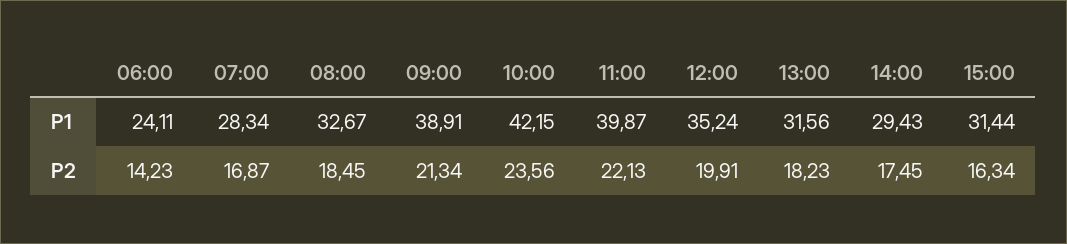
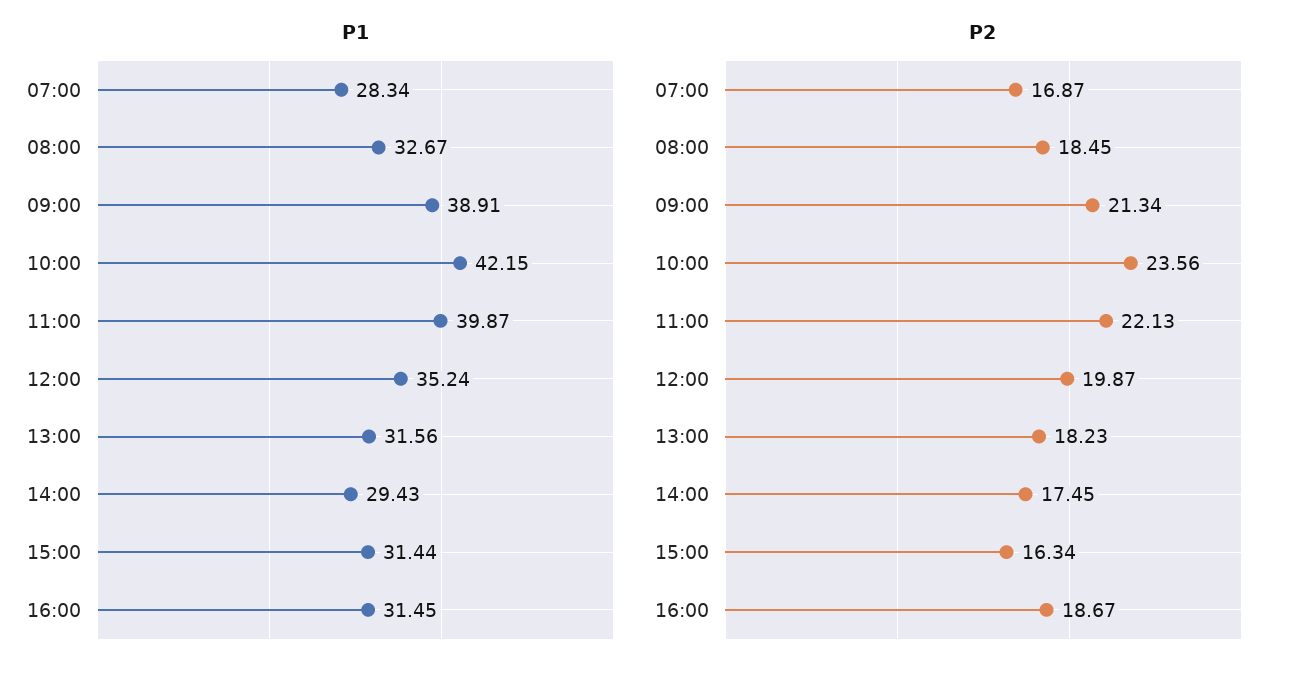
P1, 06:00: 24.11 -> none
P2, 06:00: 14.23 -> none
P2, 12:00: 19.91 -> 19.87
P1, 16:00: none -> 31.45
P2, 16:00: none -> 18.67

